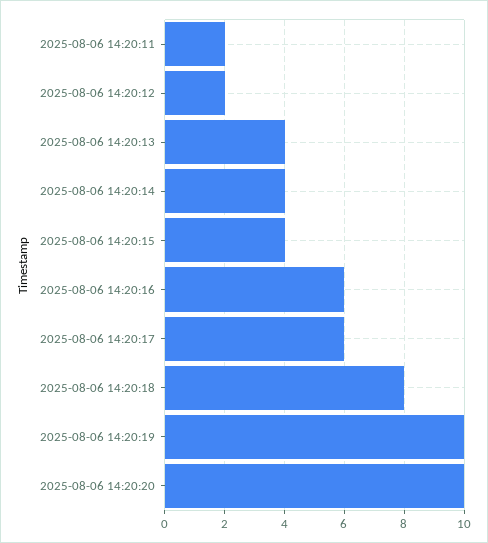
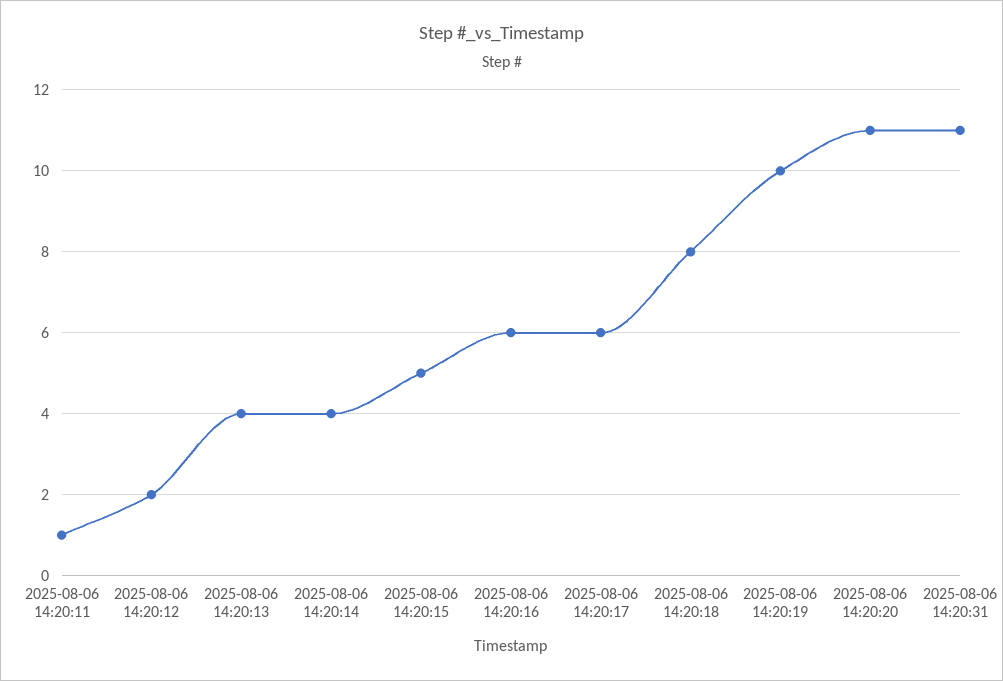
2025-08-06 14:20:11: 2 -> 1
2025-08-06 14:20:15: 4 -> 5
2025-08-06 14:20:20: 10 -> 11
2025-08-06 14:20:31: none -> 11

